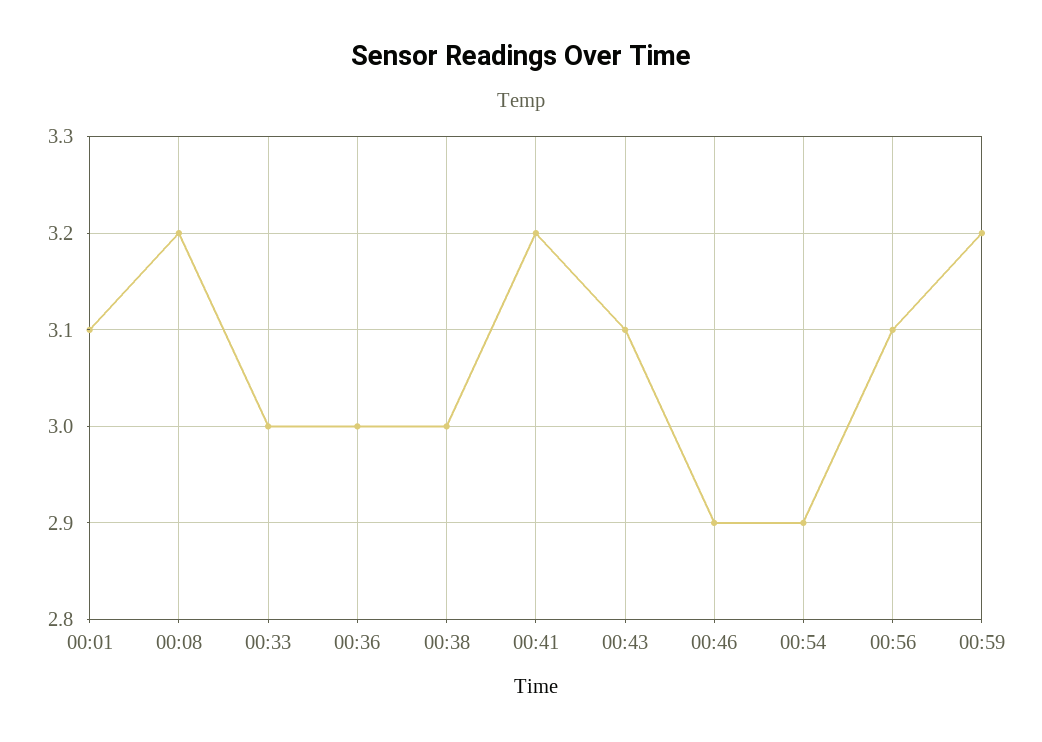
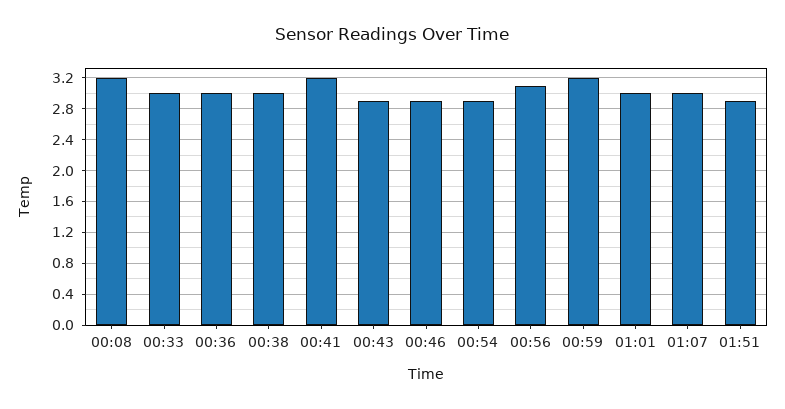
00:01: 3.1 -> none
00:43: 3.1 -> 2.9
01:01: none -> 3
01:07: none -> 3
01:51: none -> 2.9

